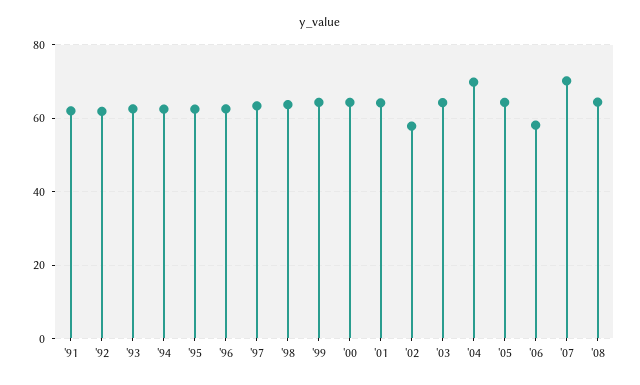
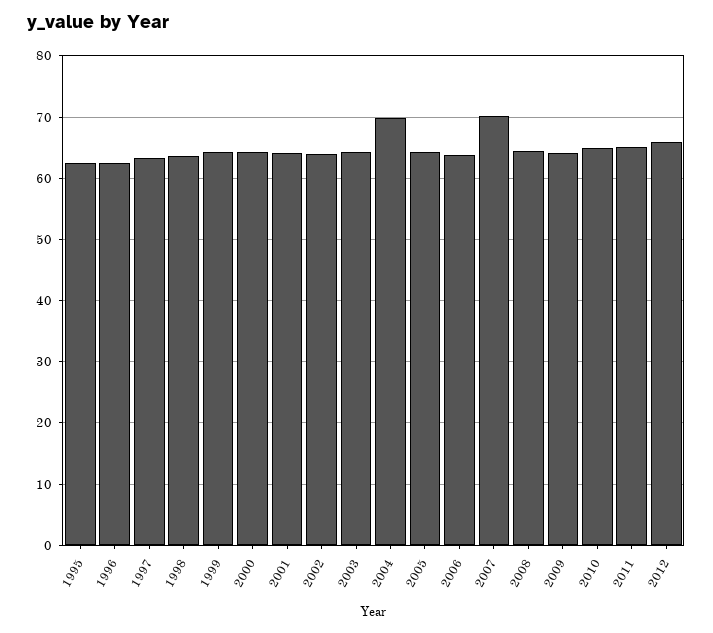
'91: 62 -> none
'92: 62 -> none
'93: 62 -> none
'94: 62 -> none
'02: 58 -> 64
'06: 58 -> 64
2009: none -> 64
2010: none -> 65
2011: none -> 65
2012: none -> 66

